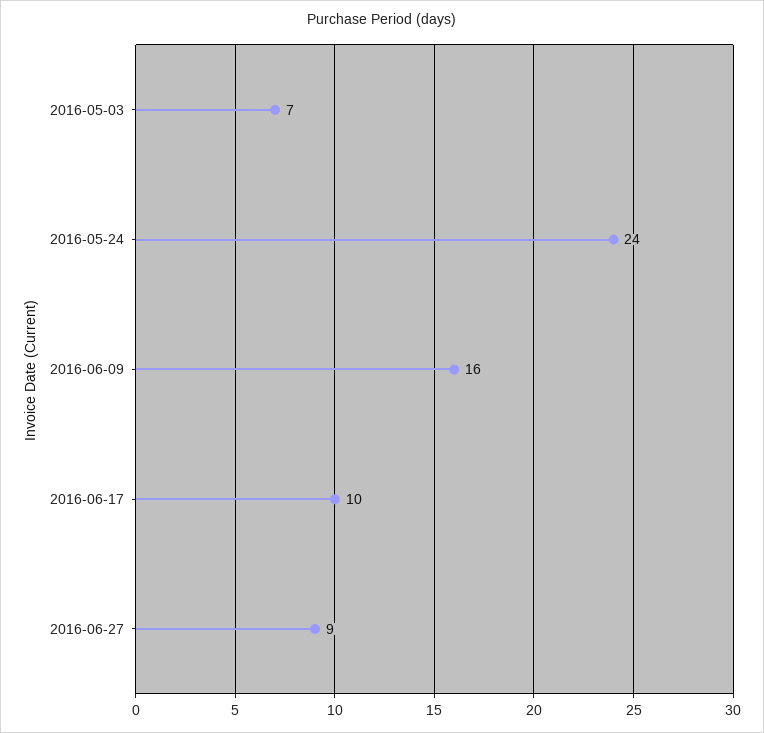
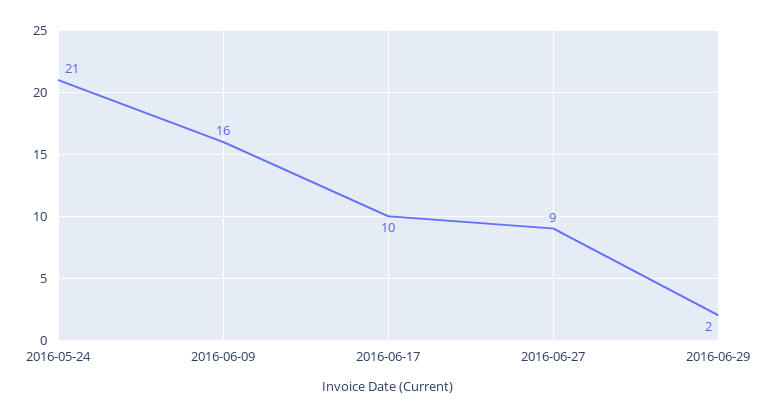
2016-05-03: 7 -> none
2016-05-24: 24 -> 21
2016-06-29: none -> 2

